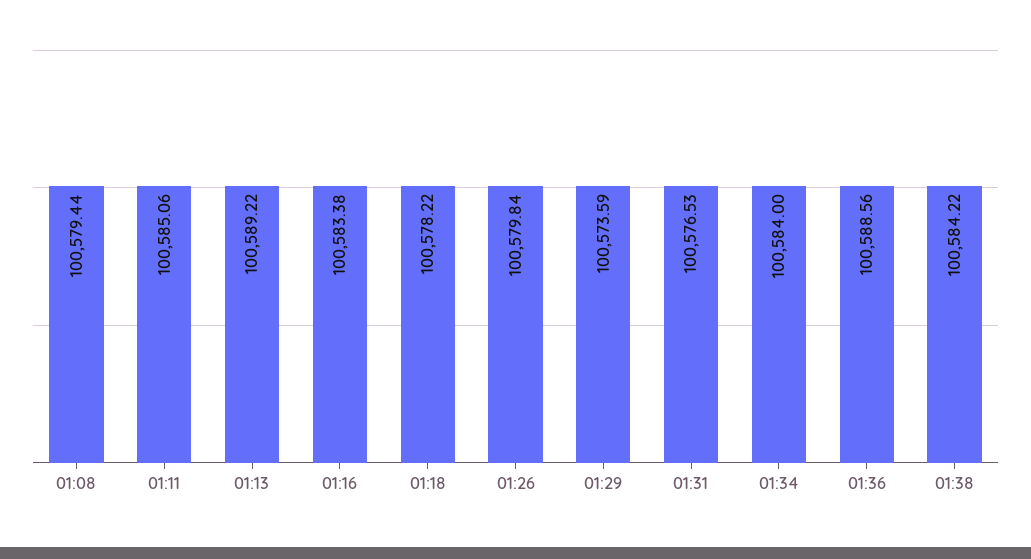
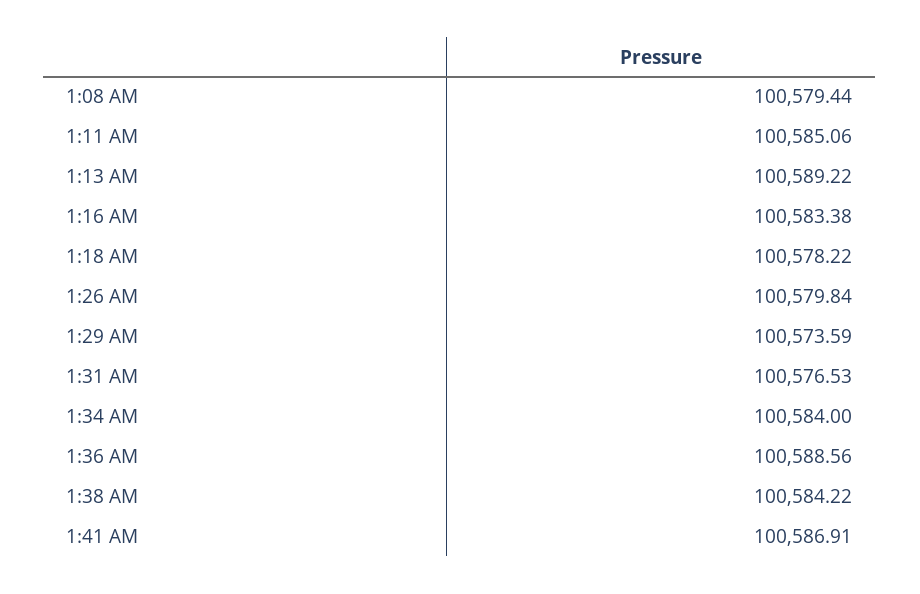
1:41 AM: none -> 100586.91

